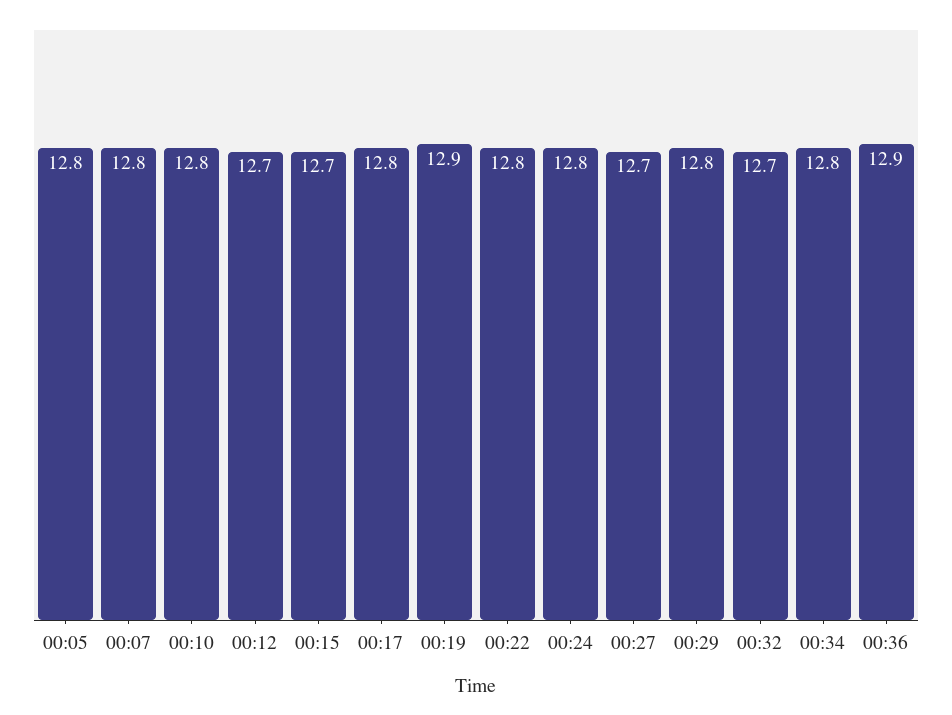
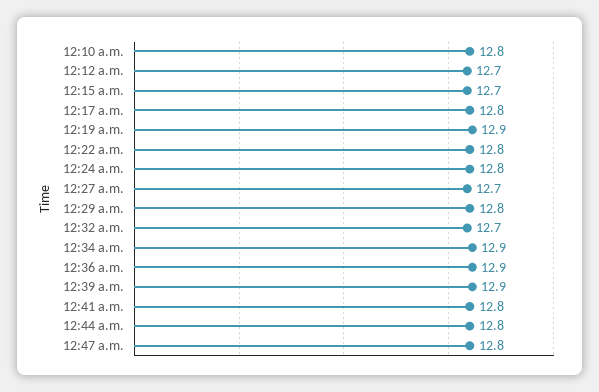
00:05: 12.8 -> none
00:07: 12.8 -> none
00:34: 12.8 -> 12.9
12:39 a.m.: none -> 12.9
12:41 a.m.: none -> 12.8
12:44 a.m.: none -> 12.8
12:47 a.m.: none -> 12.8

